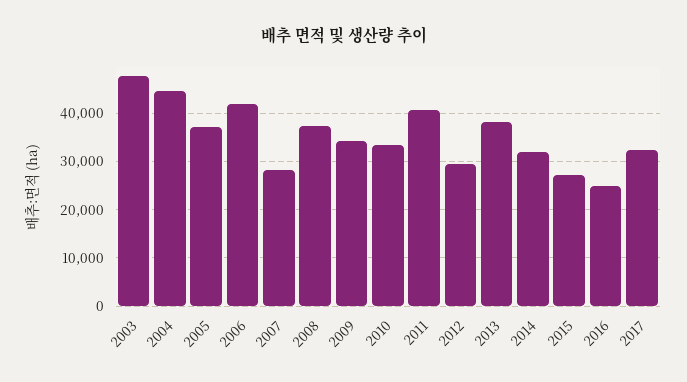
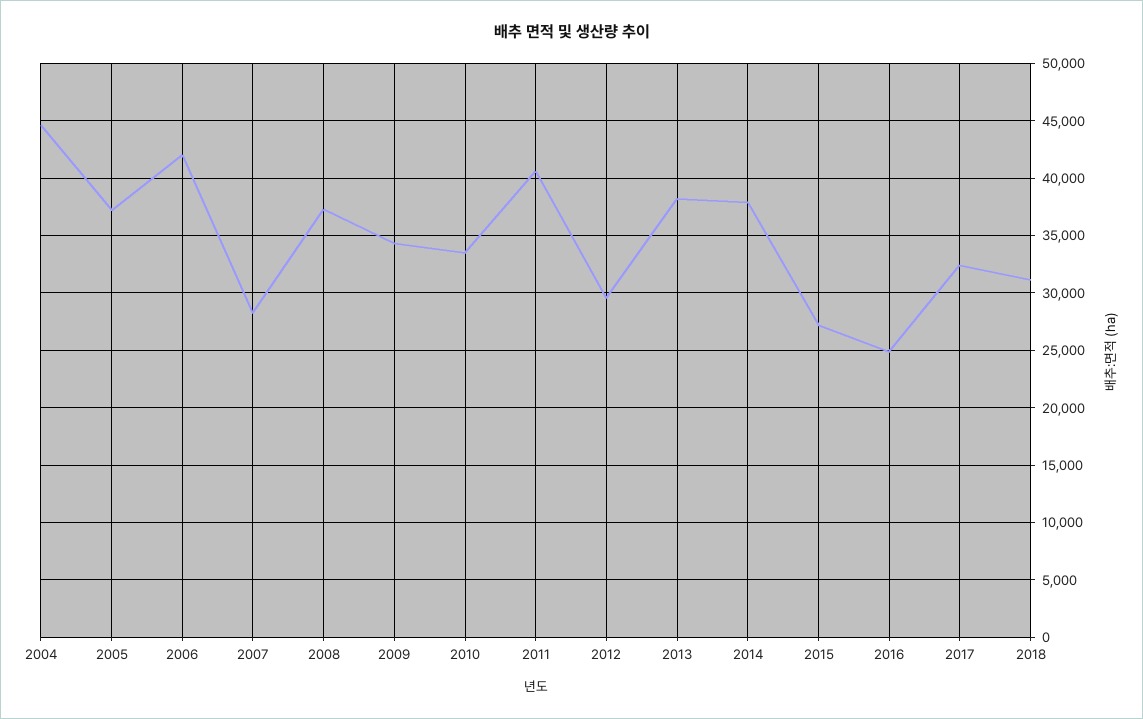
2003: 48000 -> none
2014: 32000 -> 38000
2018: none -> 31000

